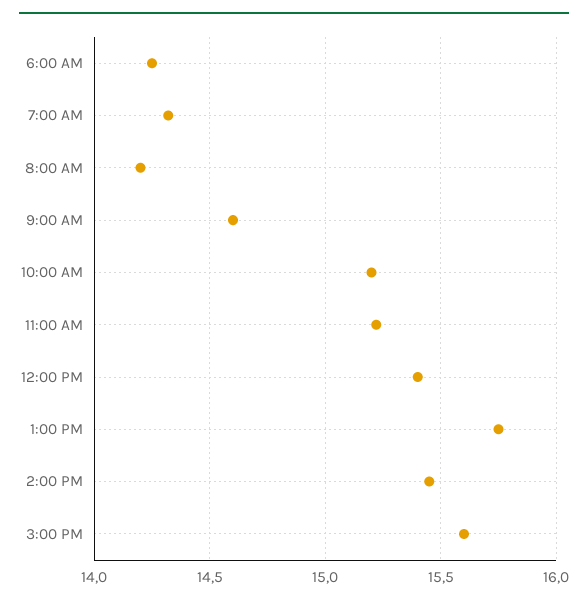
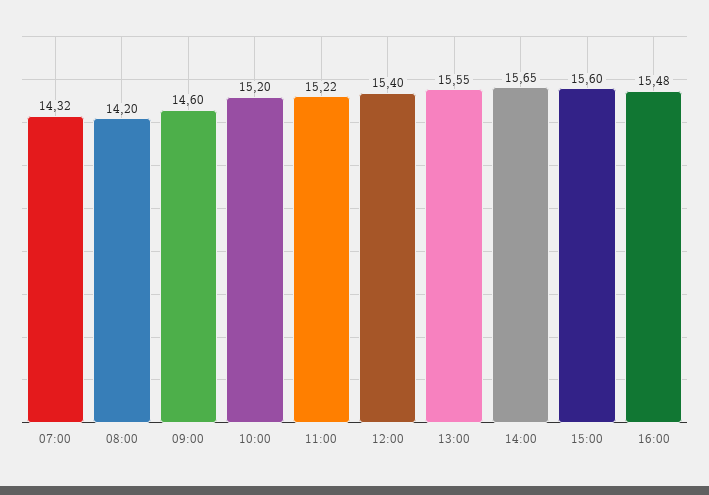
6:00 AM: 14.25 -> none
1:00 PM: 15.75 -> 15.55
2:00 PM: 15.45 -> 15.65
16:00: none -> 15.48

